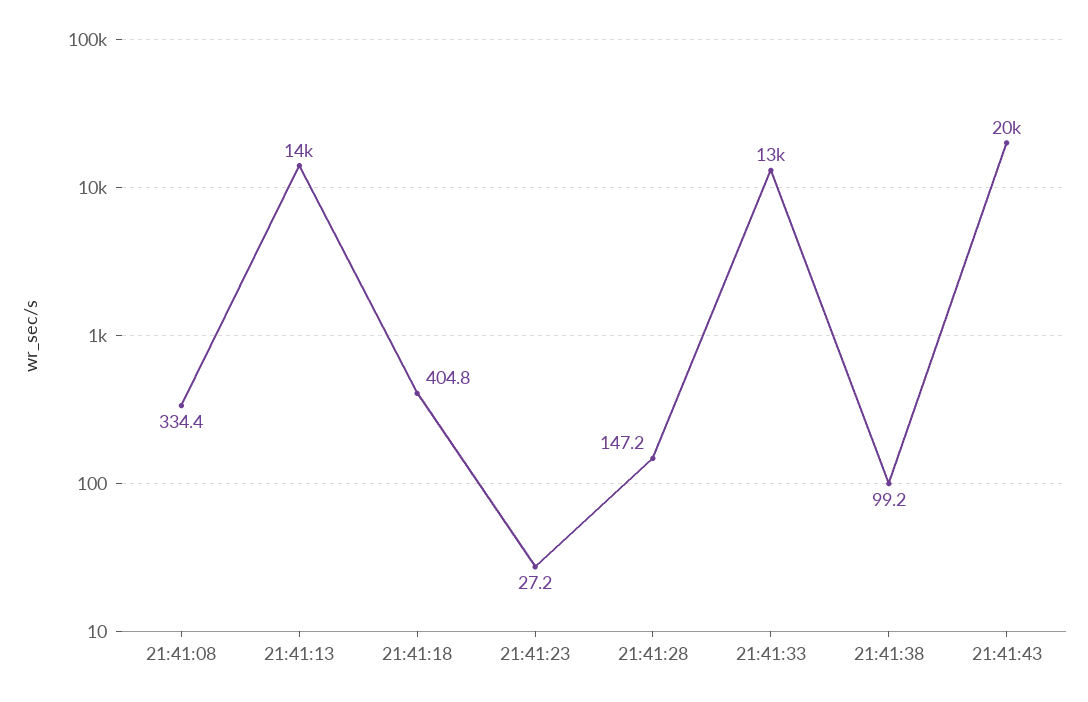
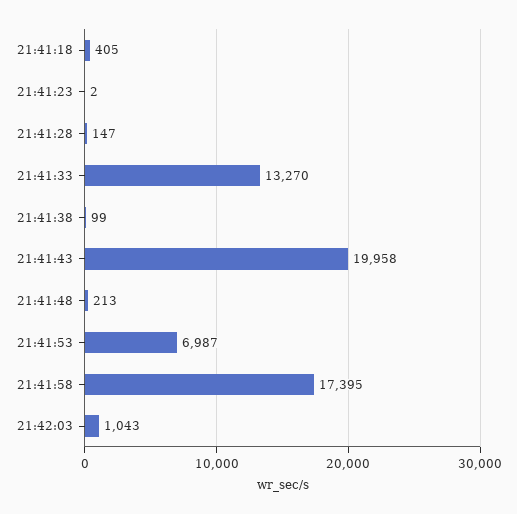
21:41:08: 334.4 -> none
21:41:13: 14000 -> none
21:41:23: 27.2 -> 2
21:41:48: none -> 213
21:41:53: none -> 6987
21:41:58: none -> 17395
21:42:03: none -> 1043

